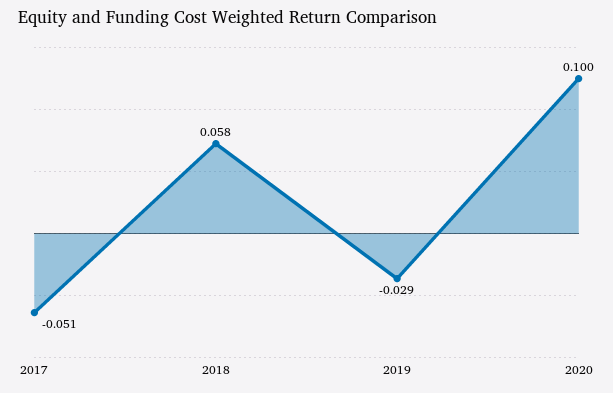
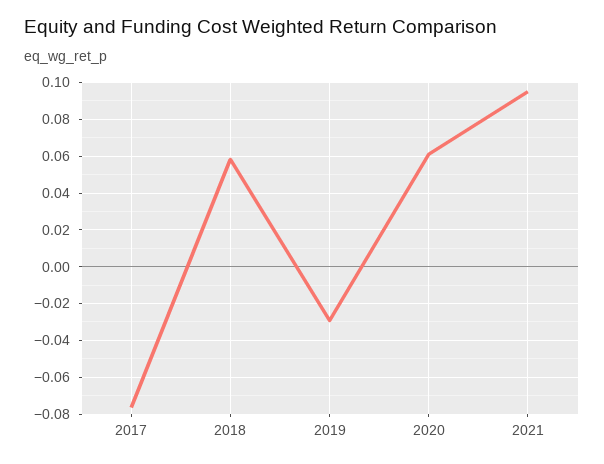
2017: -0.051 -> -0.075
2020: 0.1 -> 0.06
2021: none -> 0.095

